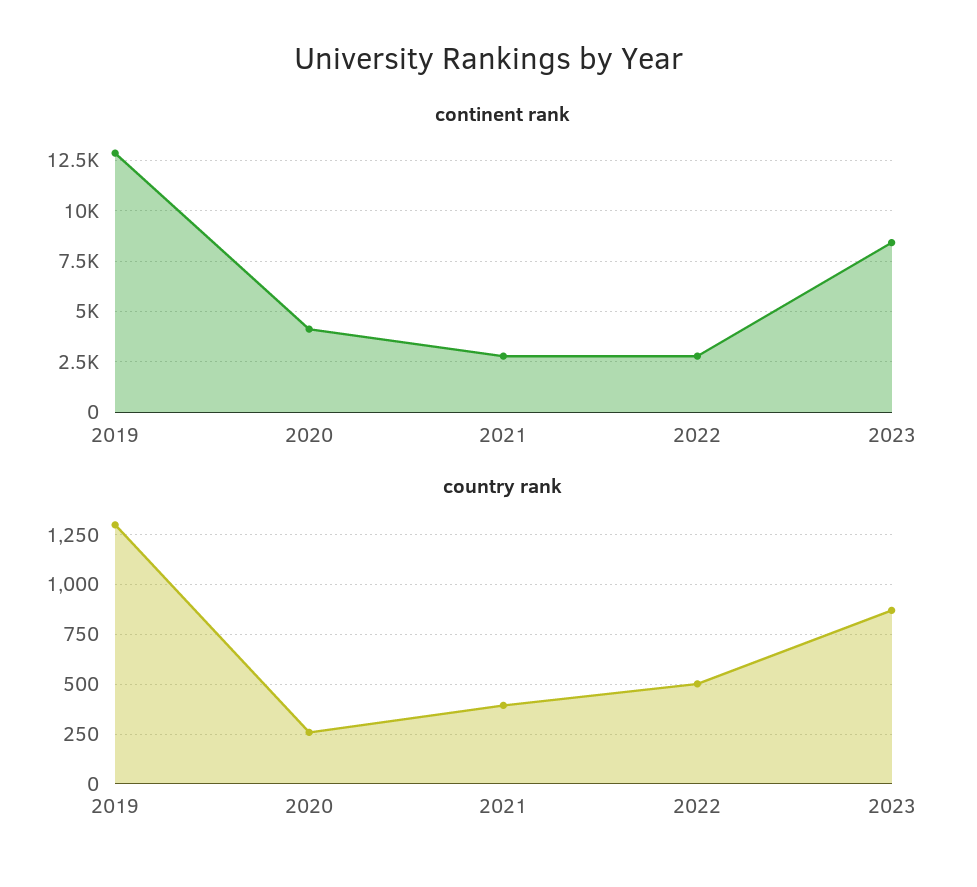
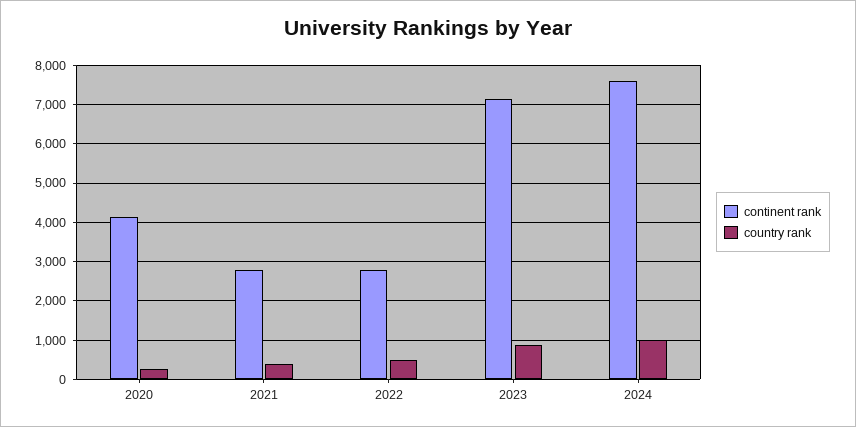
continent rank, 2019: 13000 -> none
continent rank, 2023: 8500 -> 7200
country rank, 2019: 1300 -> none
continent rank, 2024: none -> 7600
country rank, 2024: none -> 1000

